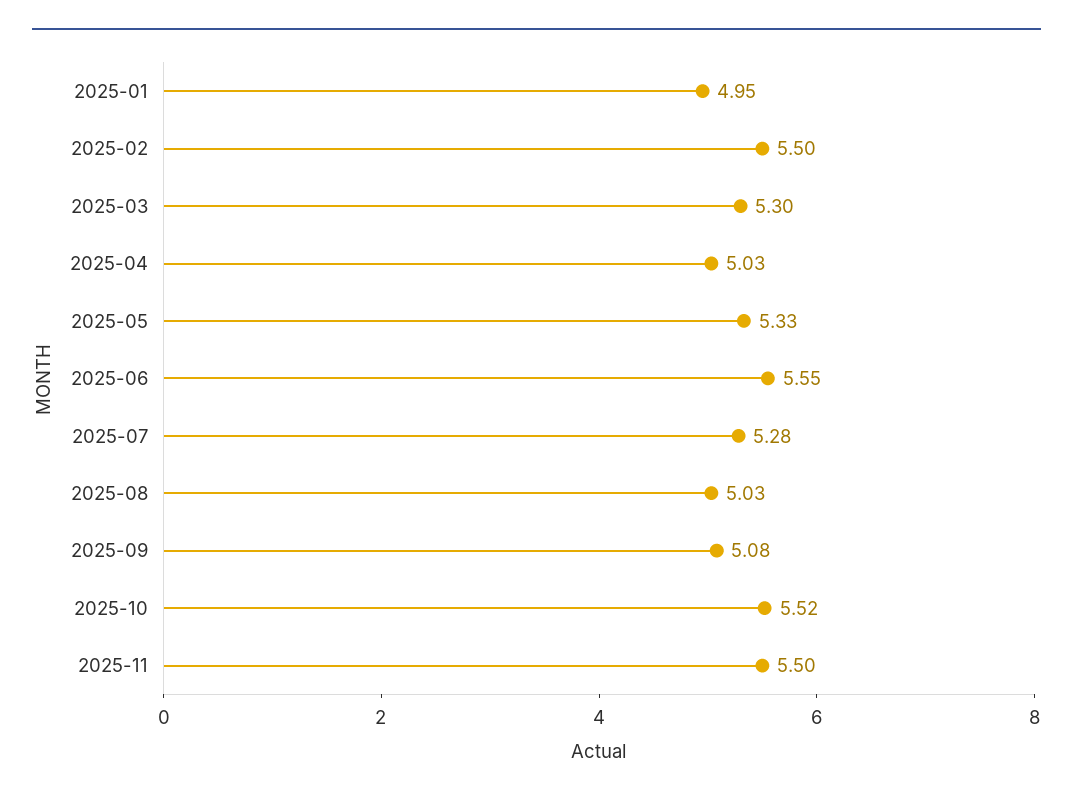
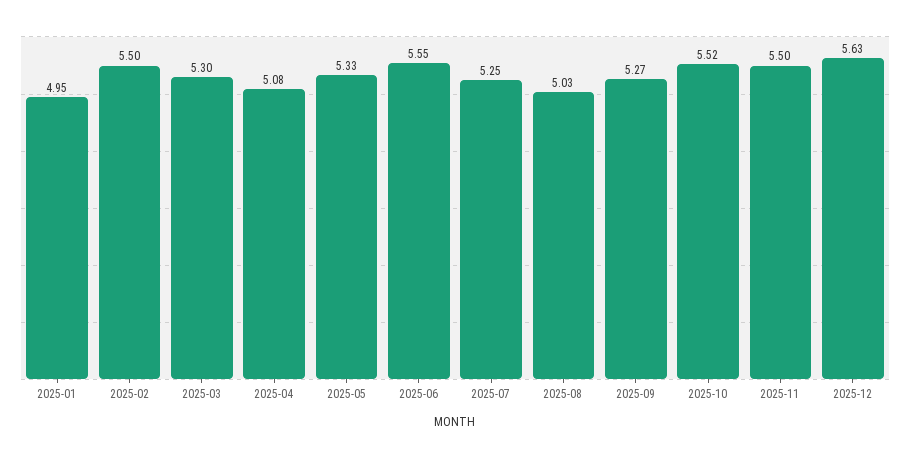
2025-04: 5.03 -> 5.08
2025-07: 5.28 -> 5.25
2025-09: 5.08 -> 5.27
2025-12: none -> 5.63

